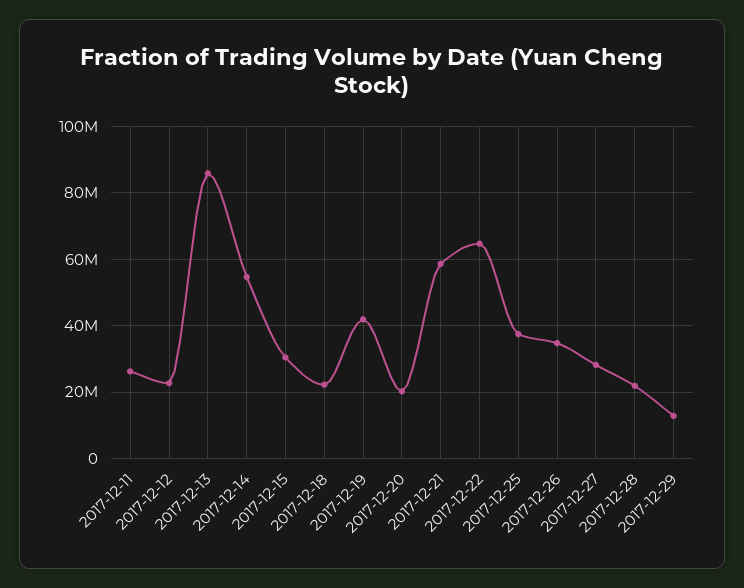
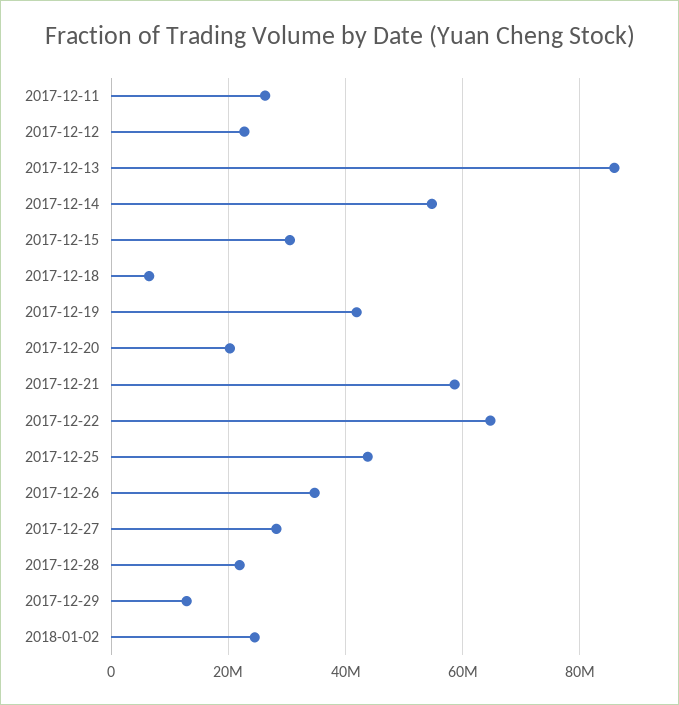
2017-12-18: 22000000 -> 6000000
2017-12-25: 38000000 -> 44000000
2018-01-02: none -> 24000000

